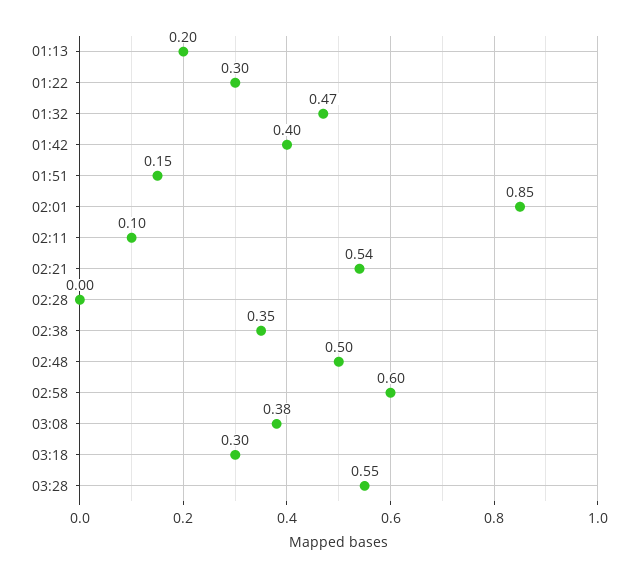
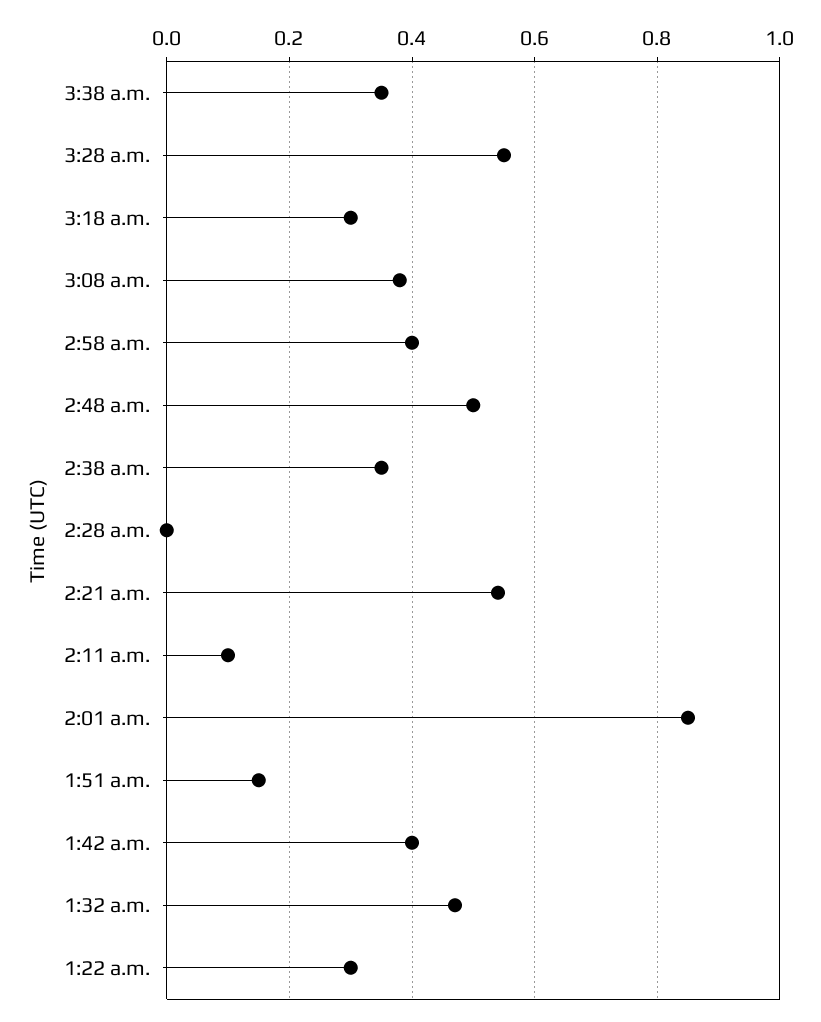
01:13: 0.2 -> none
02:58: 0.6 -> 0.4
3:38 a.m.: none -> 0.35

